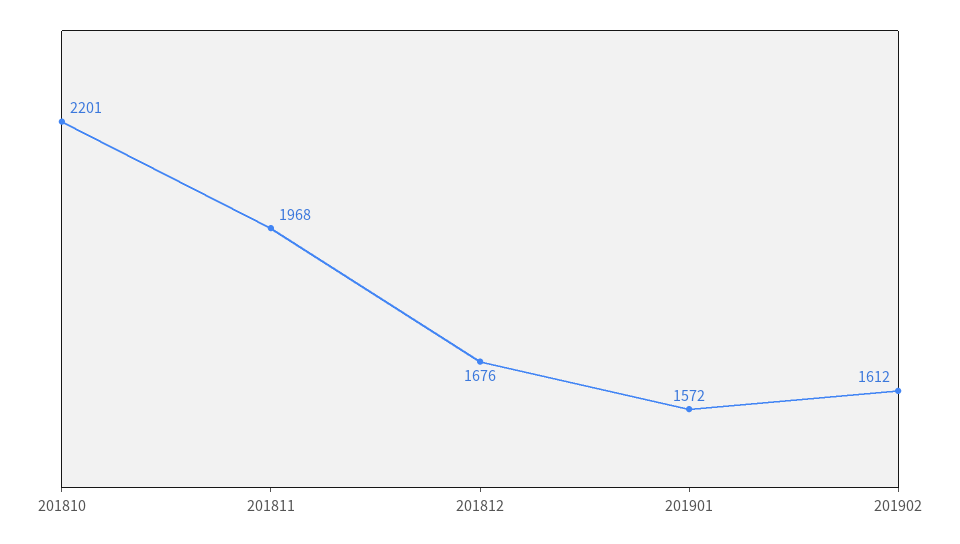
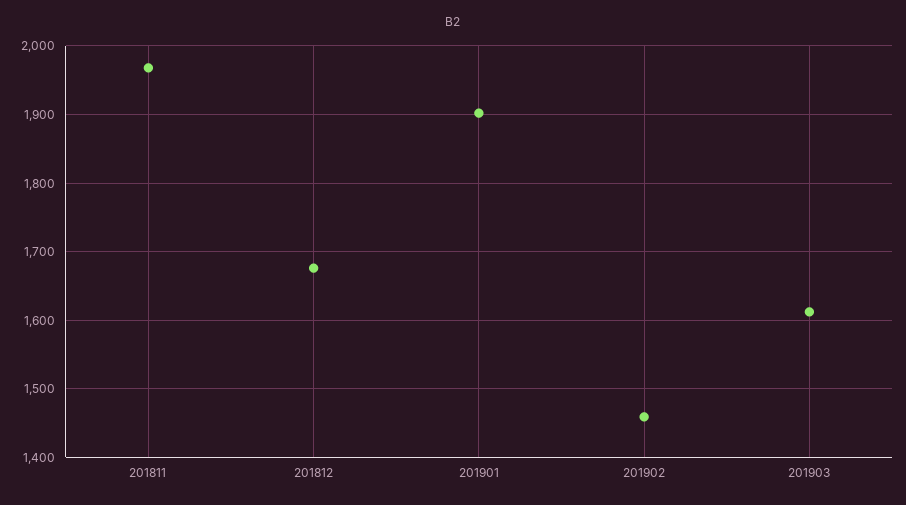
201810: 2201 -> none
201901: 1572 -> 1900
201902: 1612 -> 1460
201903: none -> 1610

